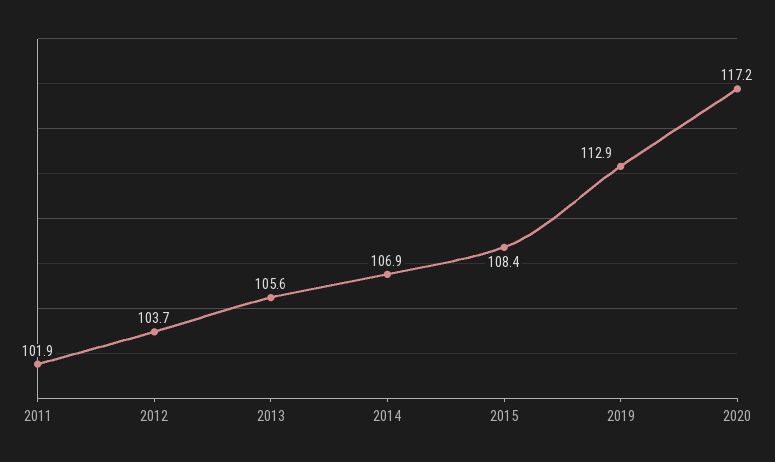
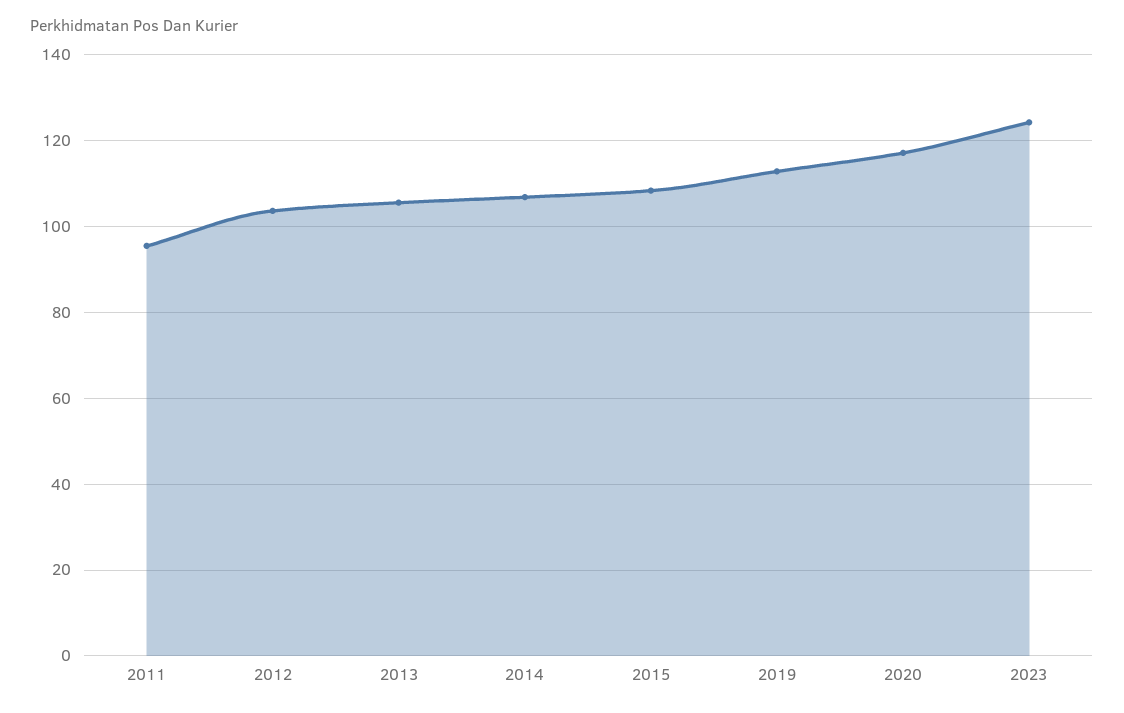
2011: 101.9 -> 96
2023: none -> 124

